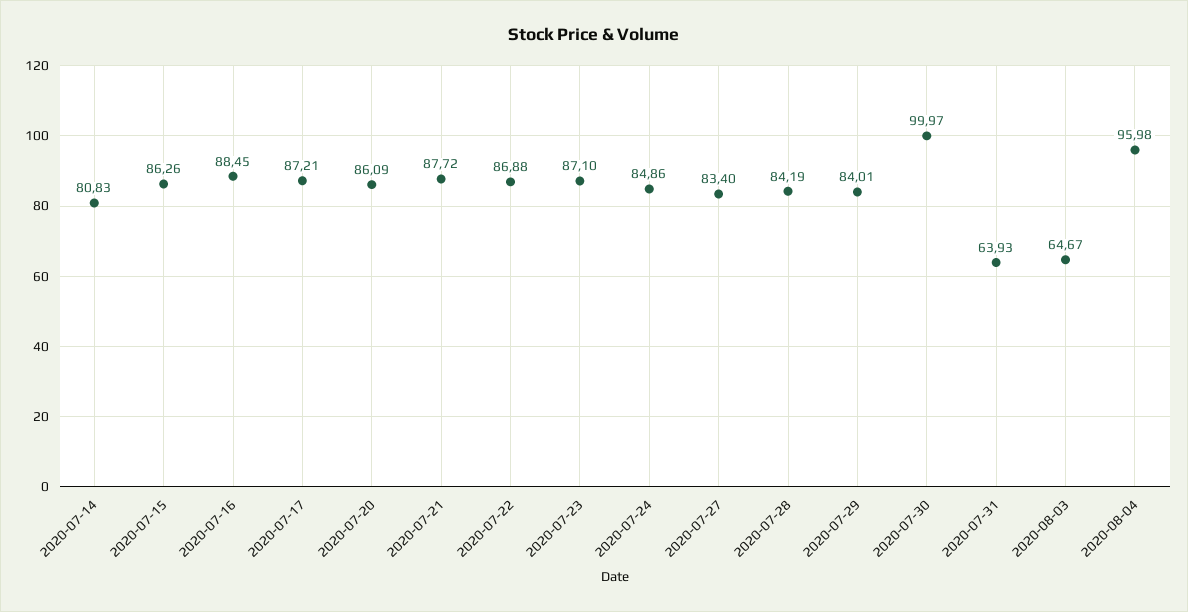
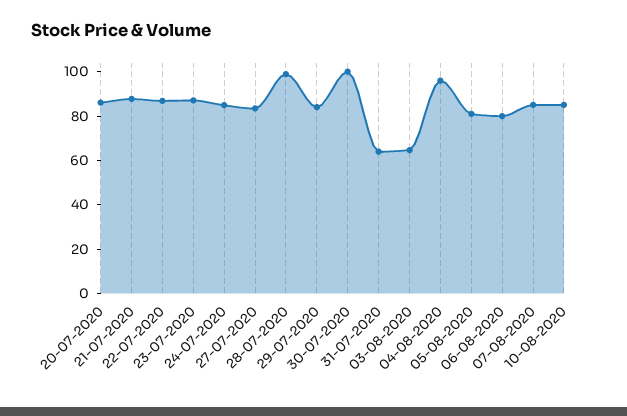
2020-07-14: 80.83 -> none
2020-07-15: 86.26 -> none
2020-07-16: 88.45 -> none
2020-07-17: 87.21 -> none
2020-07-28: 84.19 -> 100
05-08-2020: none -> 80
06-08-2020: none -> 80
07-08-2020: none -> 85
10-08-2020: none -> 85

